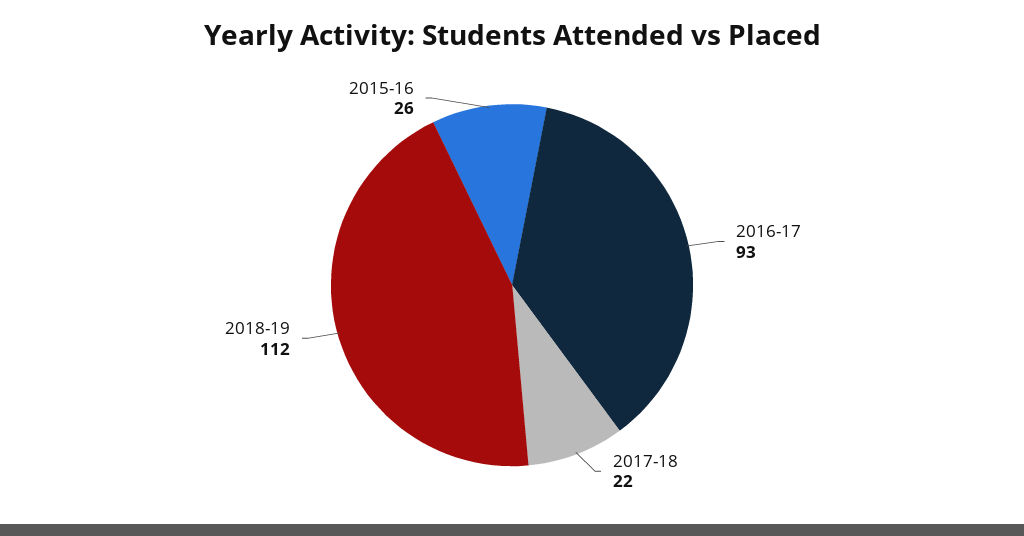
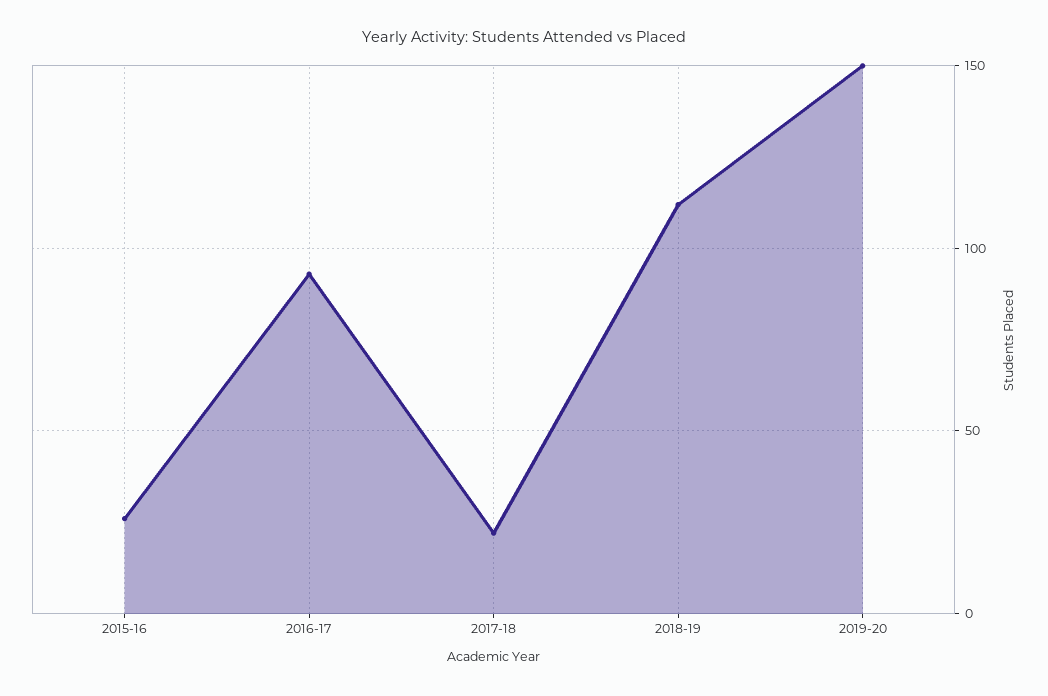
2019-20: none -> 150

